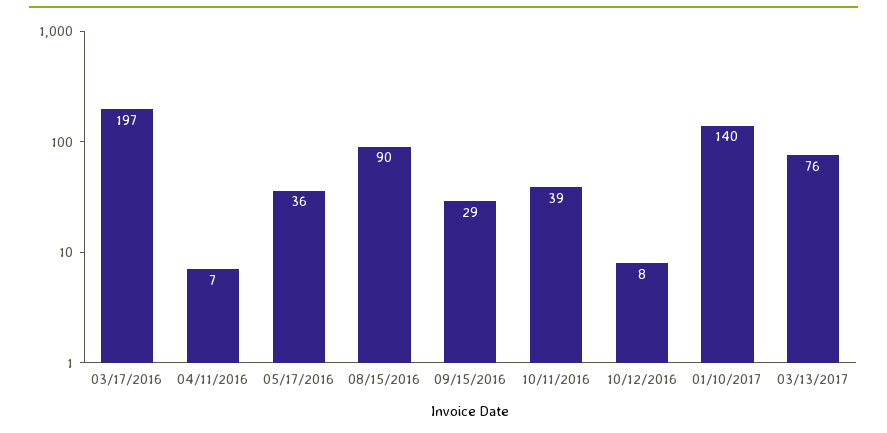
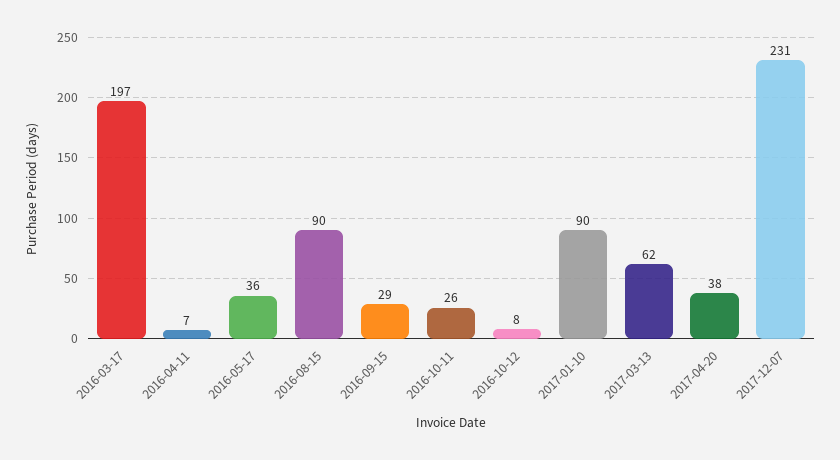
10/11/2016: 39 -> 26
01/10/2017: 140 -> 90
03/13/2017: 76 -> 62
2017-04-20: none -> 38
2017-12-07: none -> 231

